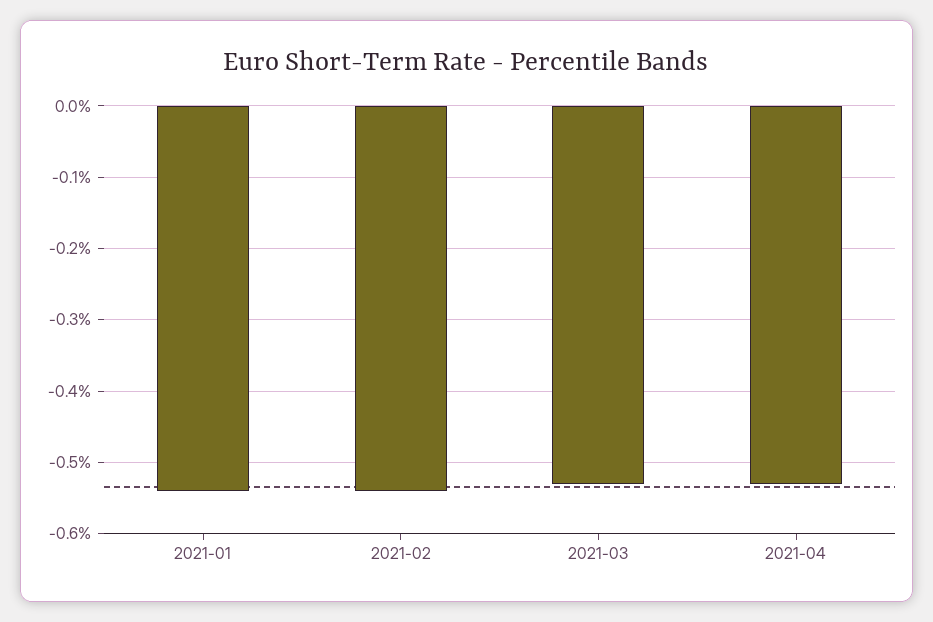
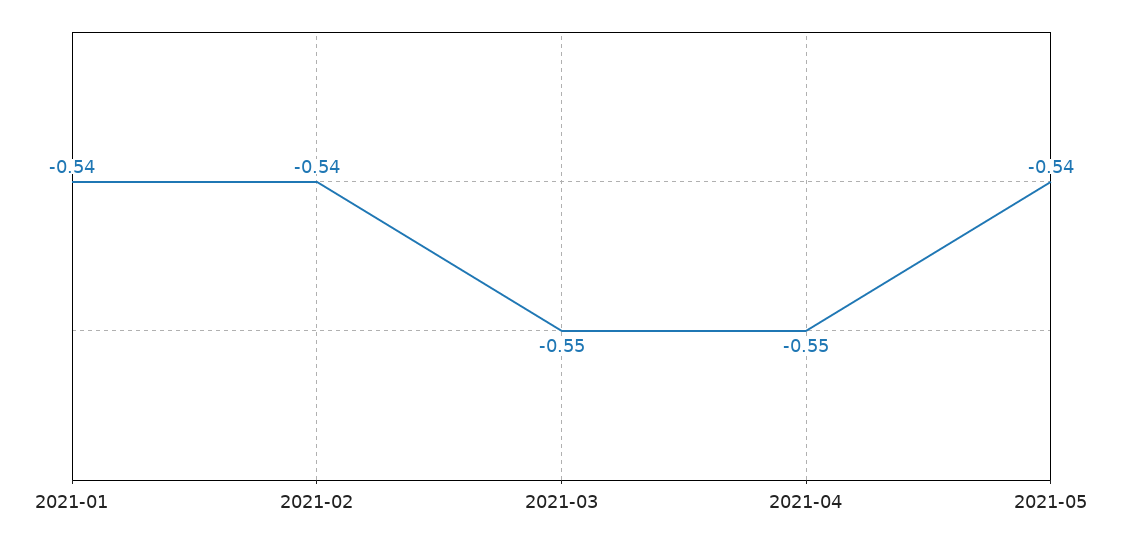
2021-03: -0.53 -> -0.55
2021-04: -0.53 -> -0.55
2021-05: none -> -0.54

